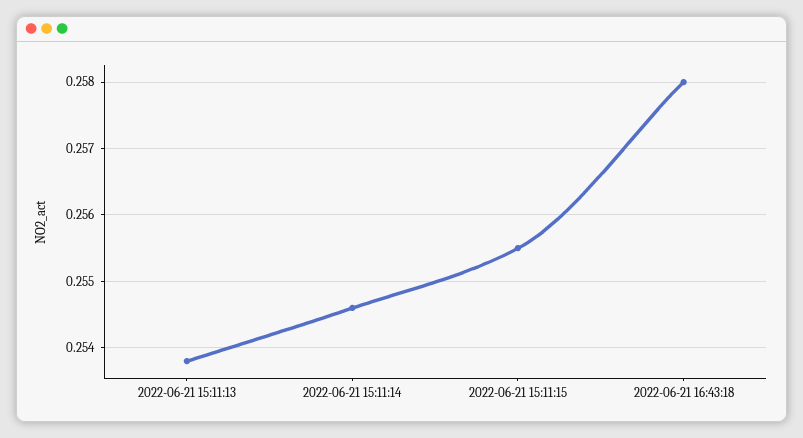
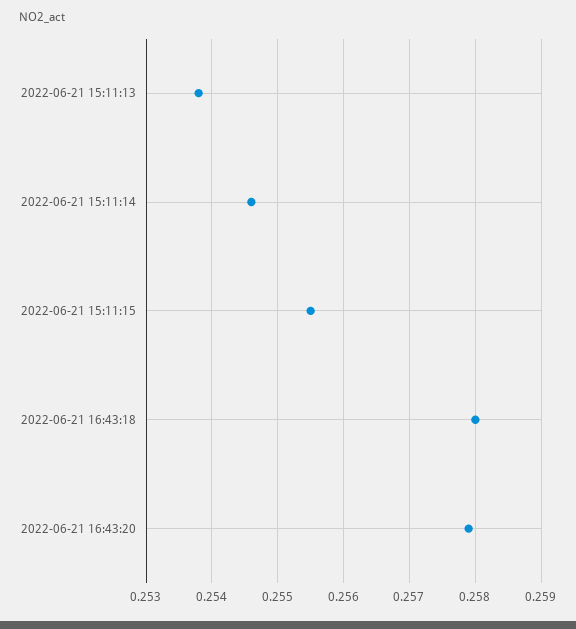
2022-06-21 16:43:20: none -> 0.2579

